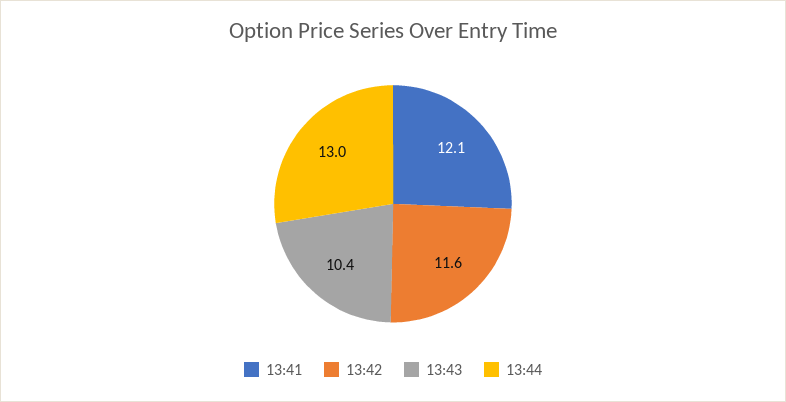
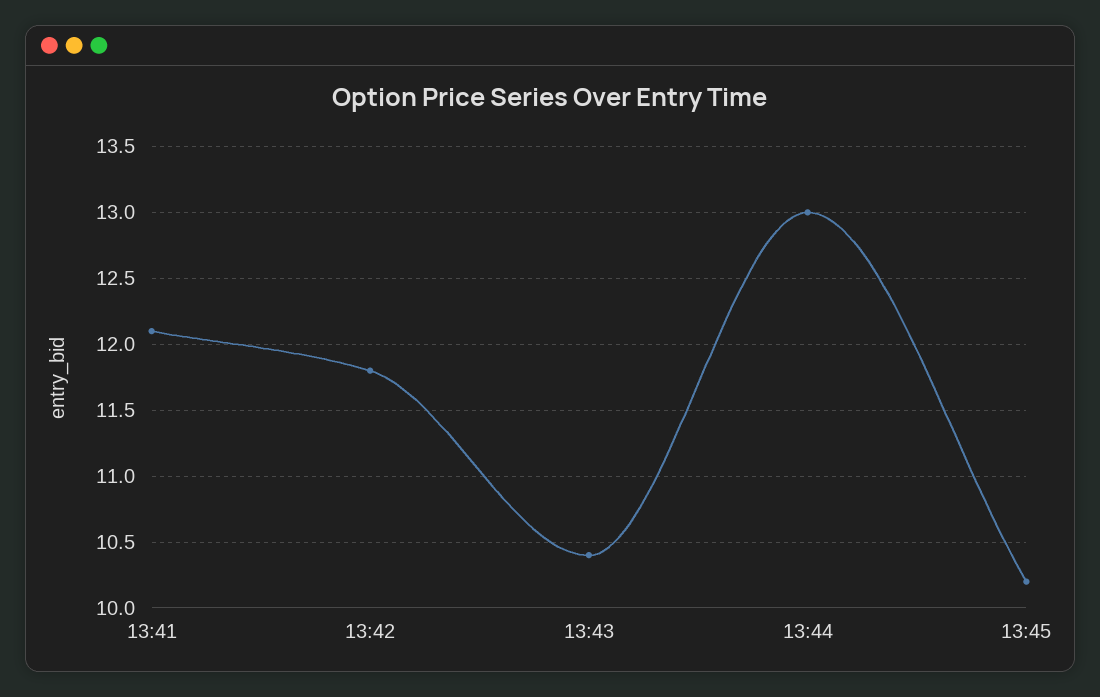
13:42: 11.6 -> 11.8
13:45: none -> 10.2

